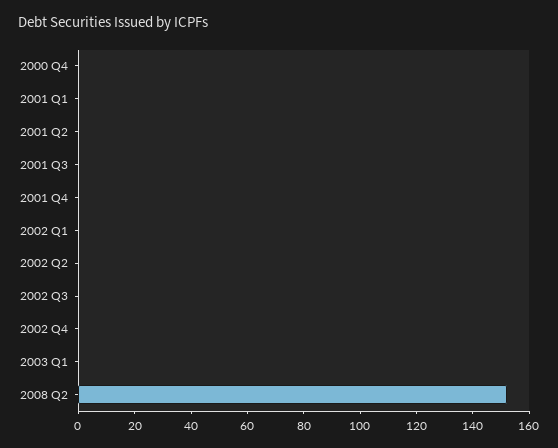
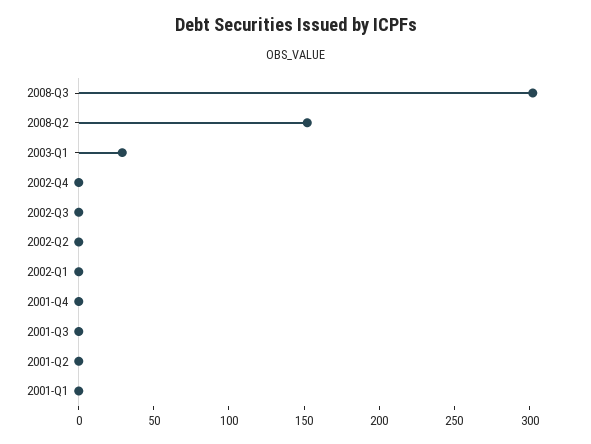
2000 Q4: 0 -> none
2003 Q1: 0 -> 30
2008-Q3: none -> 300

